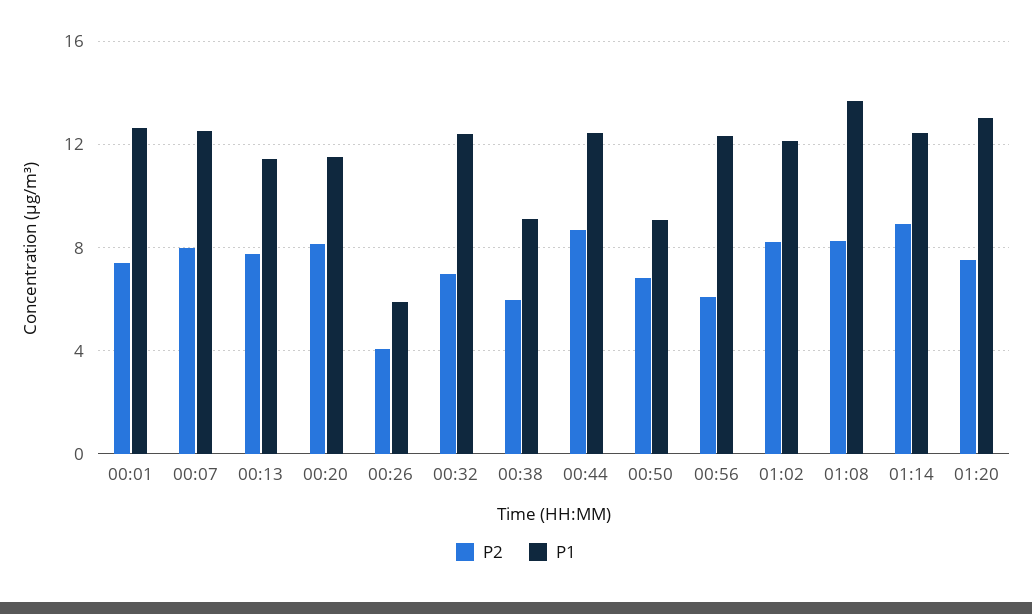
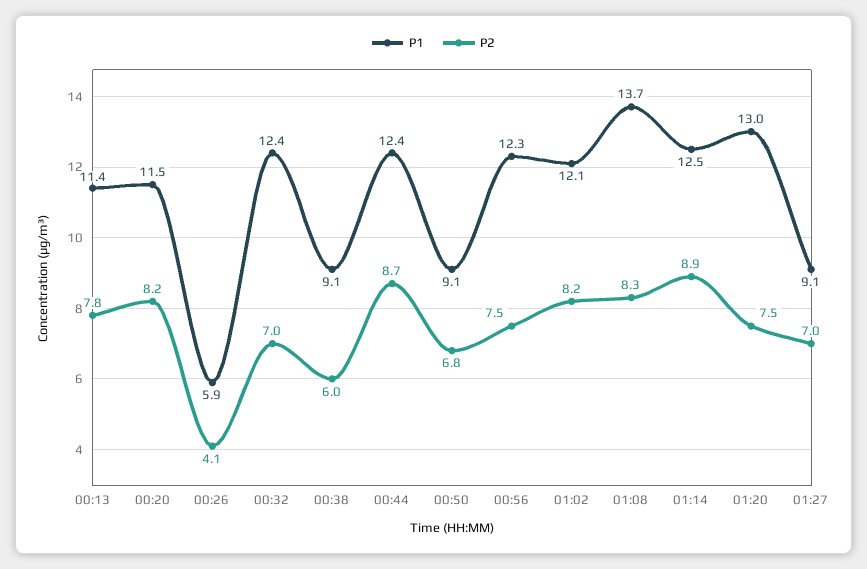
P2, 00:01: 7.5 -> none
P1, 00:01: 12.5 -> none
P2, 00:07: 8 -> none
P1, 00:07: 12.5 -> none
P2, 00:56: 6 -> 7.5
P1, 01:27: none -> 9.1
P2, 01:27: none -> 7

